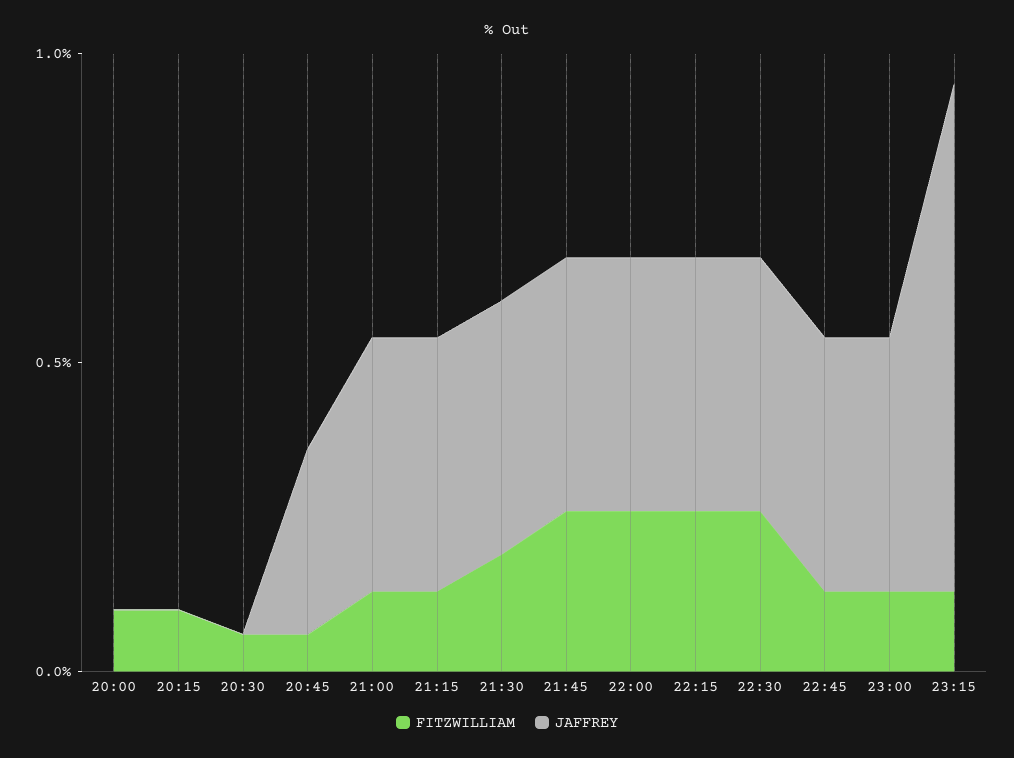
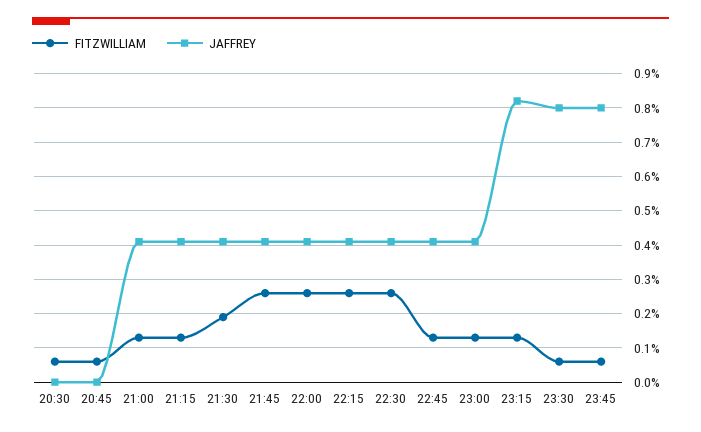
FITZWILLIAM, 20:00: 0.1 -> none
JAFFREY, 20:00: 0 -> none
FITZWILLIAM, 20:15: 0.1 -> none
JAFFREY, 20:15: 0 -> none
JAFFREY, 20:45: 0.3 -> 0
FITZWILLIAM, 23:30: none -> 0.05
JAFFREY, 23:30: none -> 0.8
FITZWILLIAM, 23:45: none -> 0.05
JAFFREY, 23:45: none -> 0.8

